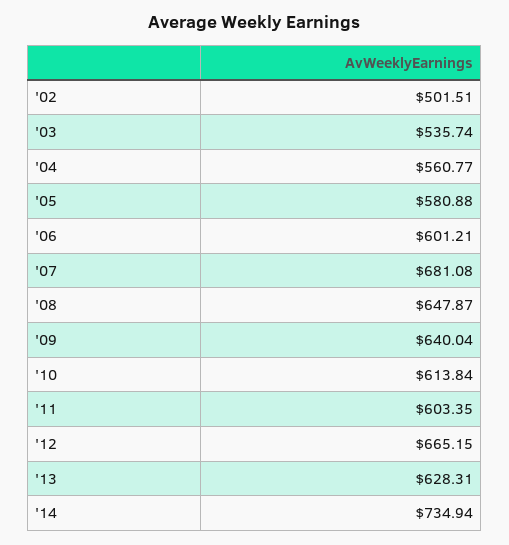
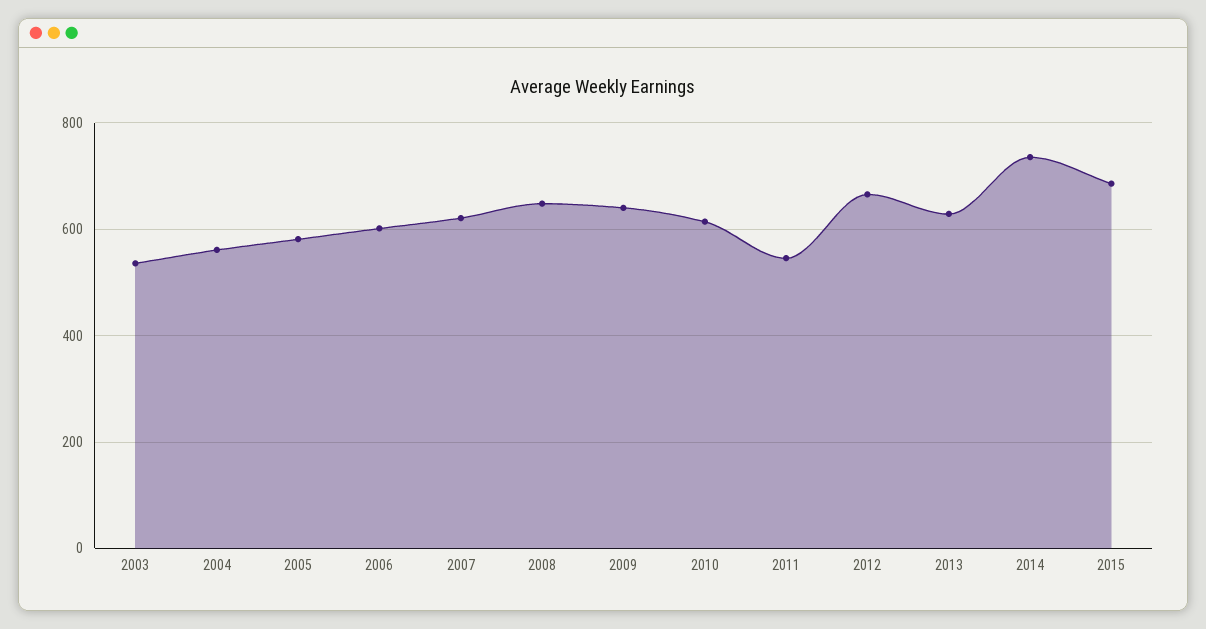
'02: 501.51 -> none
'07: 681.08 -> 620
'11: 603.35 -> 540
2015: none -> 680

